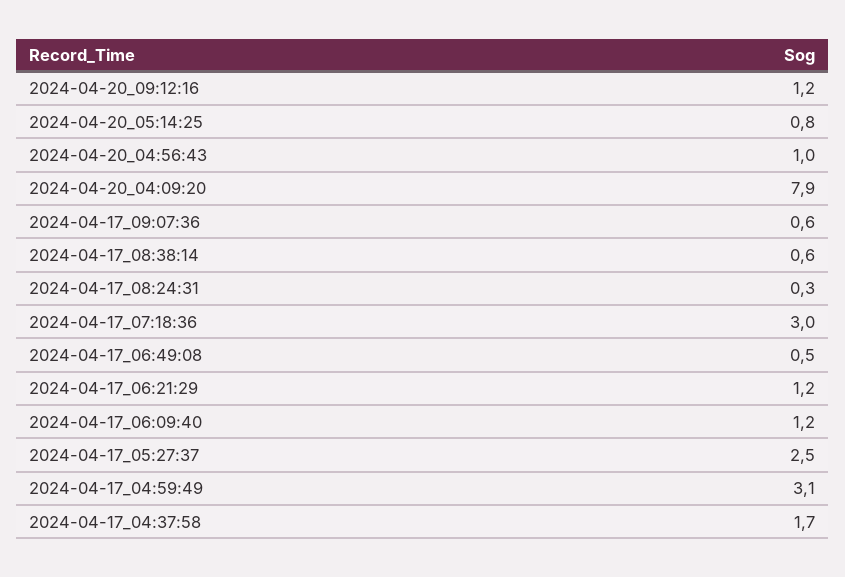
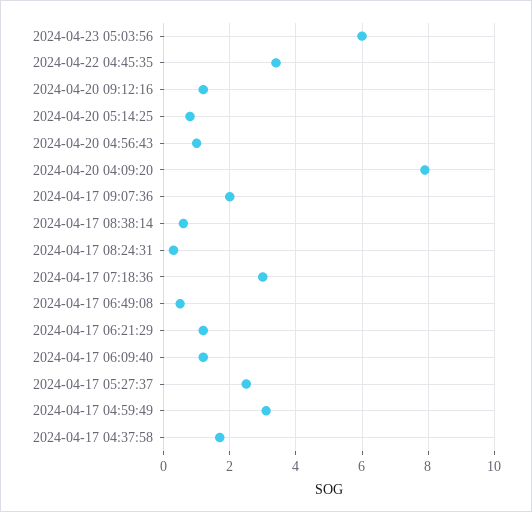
2024-04-17_09:07:36: 0.6 -> 2
2024-04-23 05:03:56: none -> 6
2024-04-22 04:45:35: none -> 3.5

